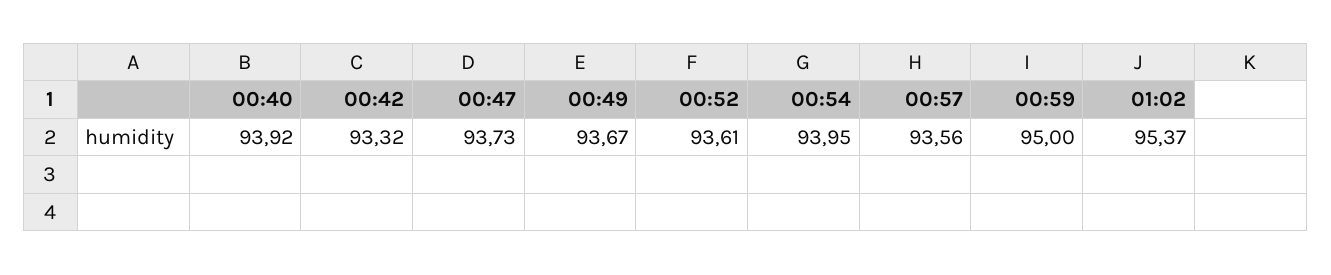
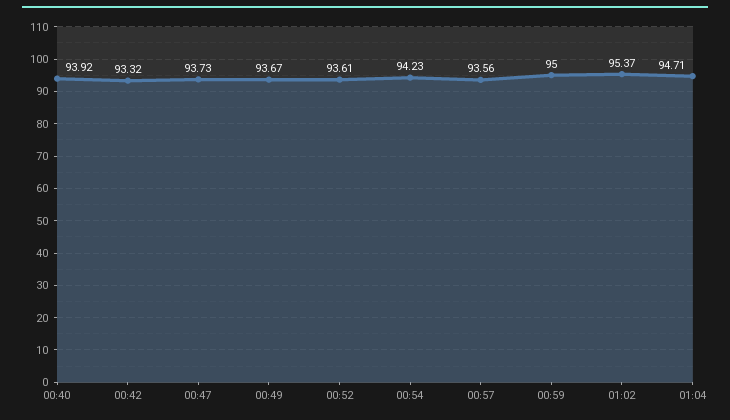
00:54: 93.95 -> 94.23
01:04: none -> 94.71

